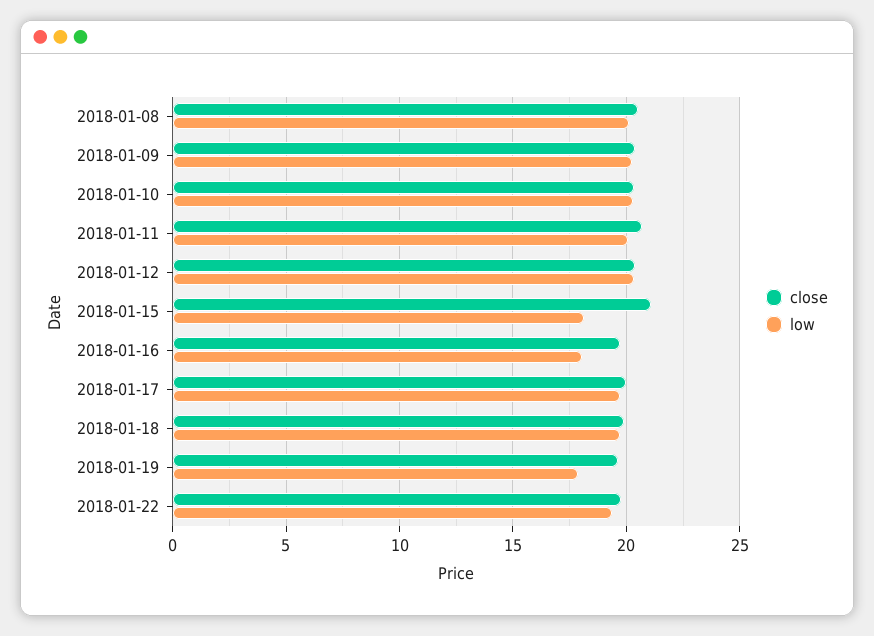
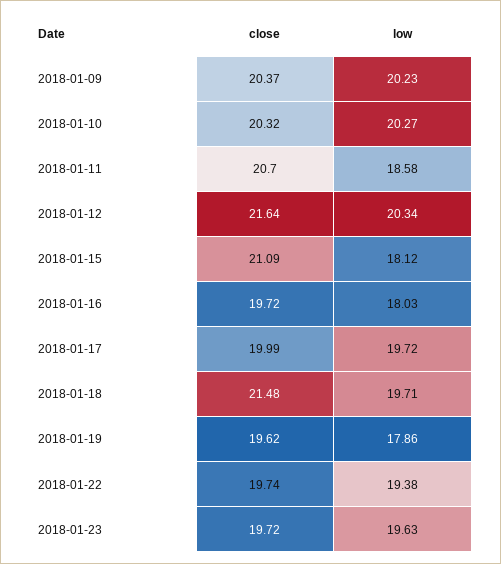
close, 2018-01-08: 20.5 -> none
low, 2018-01-08: 20 -> none
low, 2018-01-11: 20 -> 18.58
close, 2018-01-12: 20.5 -> 21.64
close, 2018-01-18: 20 -> 21.48
close, 2018-01-23: none -> 19.72
low, 2018-01-23: none -> 19.63

